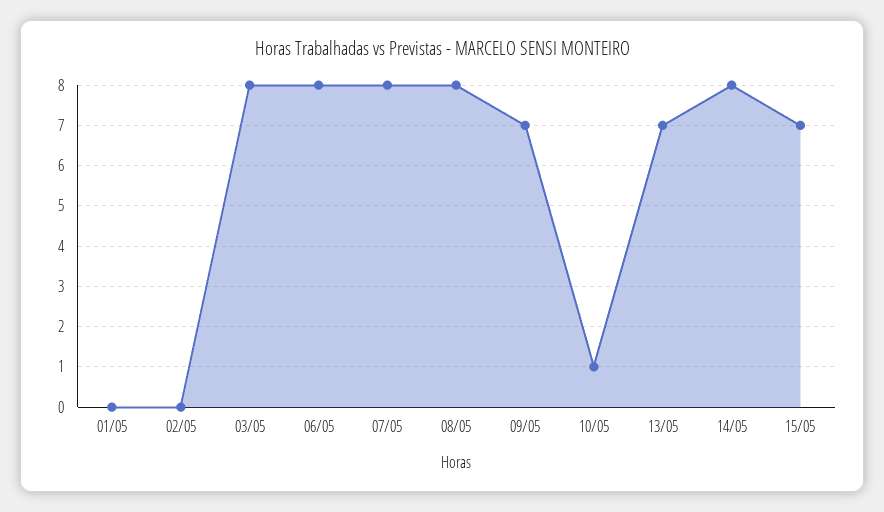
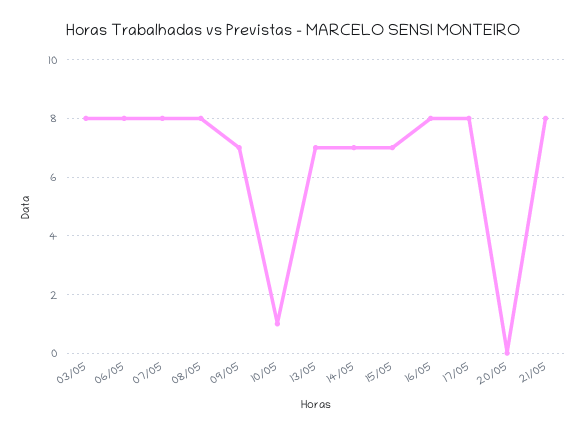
01/05: 0 -> none
02/05: 0 -> none
14/05: 8 -> 7
16/05: none -> 8
17/05: none -> 8
20/05: none -> 0
21/05: none -> 8

